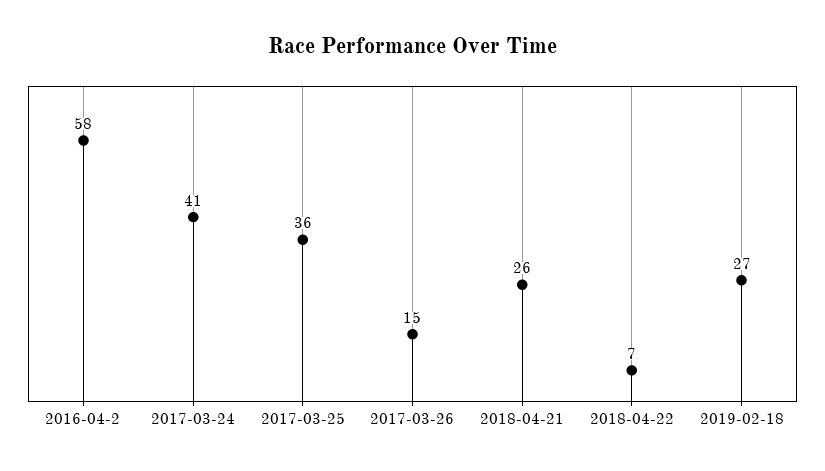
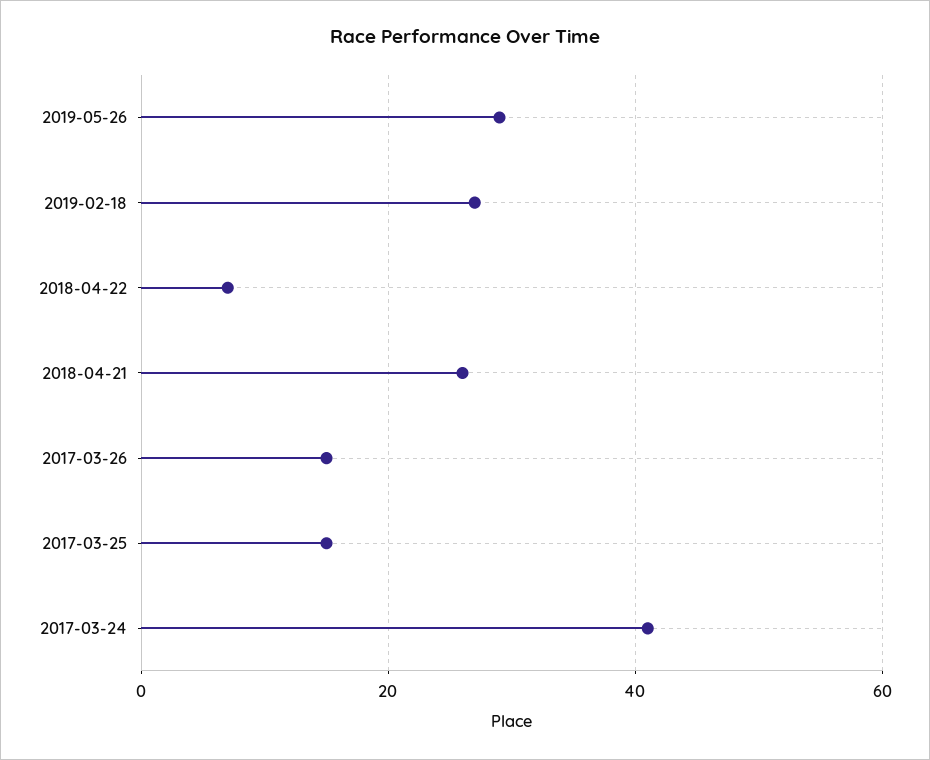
2016-04-2: 58 -> none
2017-03-25: 36 -> 15
2019-05-26: none -> 30

